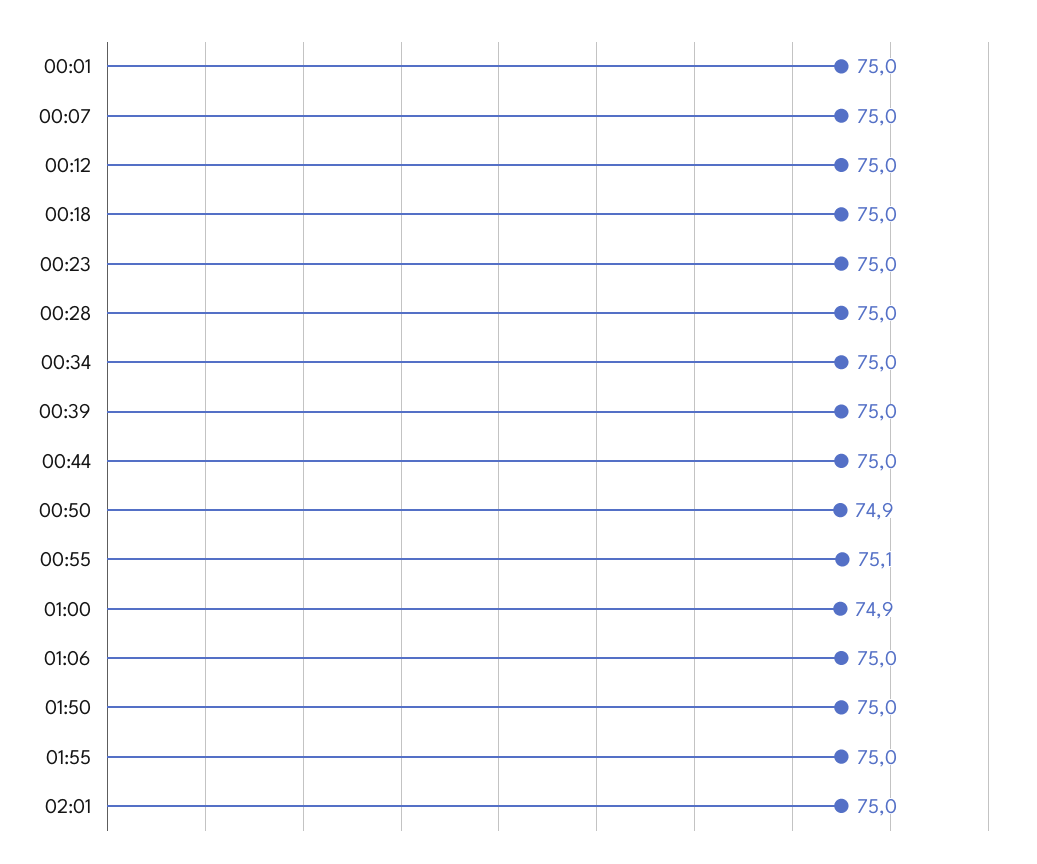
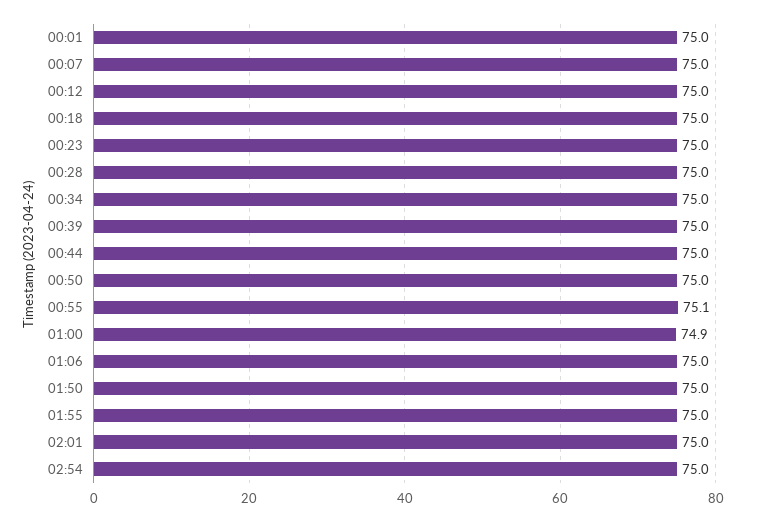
00:50: 74.9 -> 75
02:54: none -> 75

